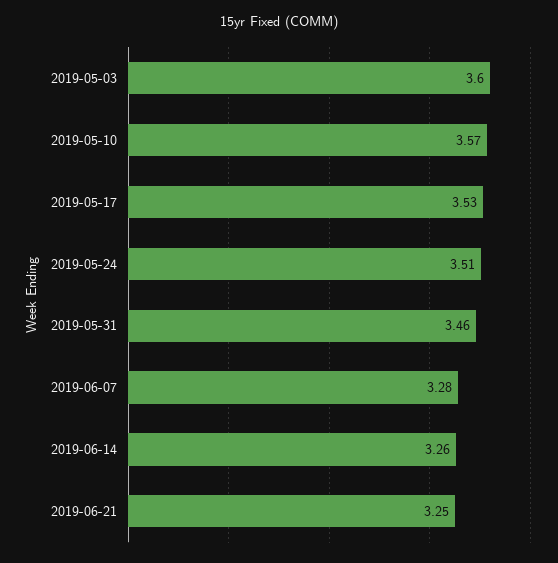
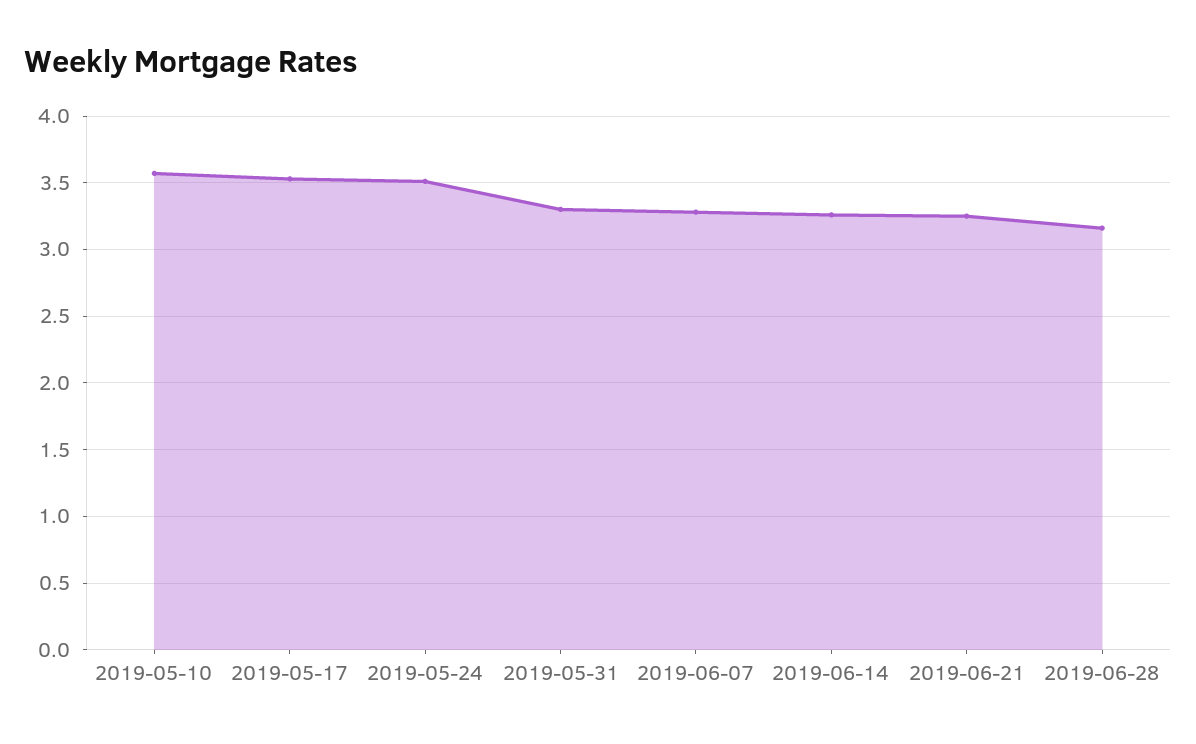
2019-05-03: 3.6 -> none
2019-05-31: 3.46 -> 3.3
2019-06-28: none -> 3.15

